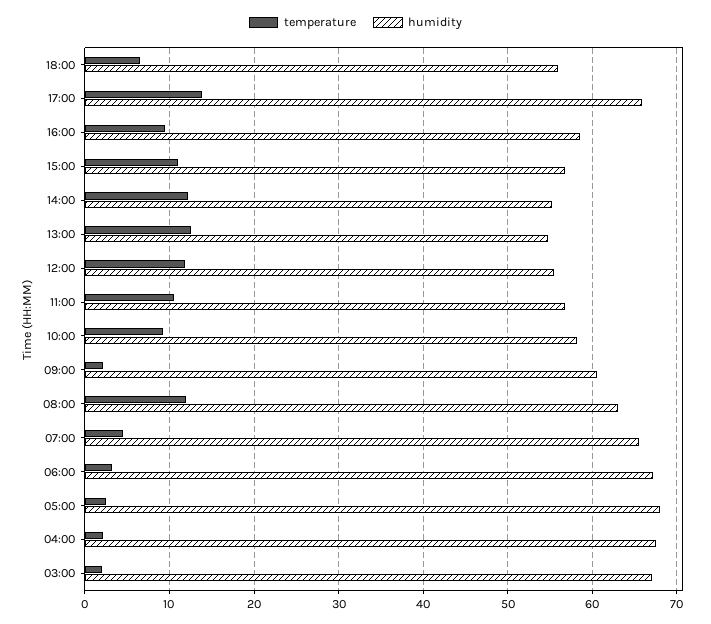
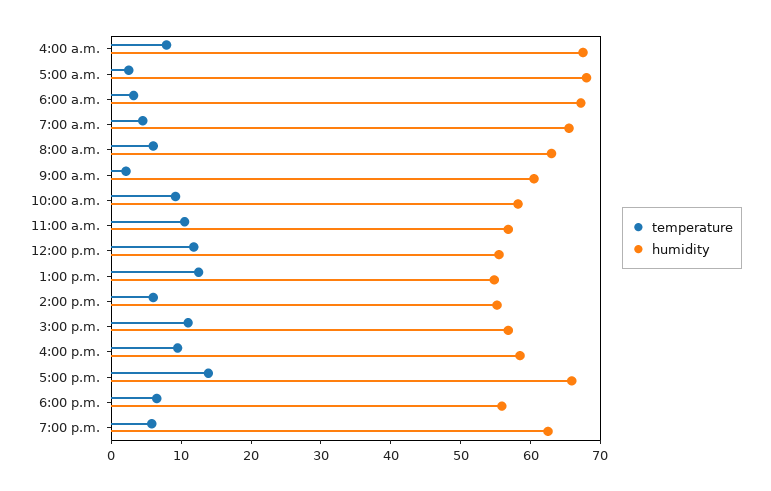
temperature, 14:00: 12 -> 6
temperature, 08:00: 12 -> 6
temperature, 04:00: 2 -> 8
temperature, 03:00: 2 -> none
humidity, 03:00: 67 -> none
temperature, 7:00 p.m.: none -> 6
humidity, 7:00 p.m.: none -> 62

